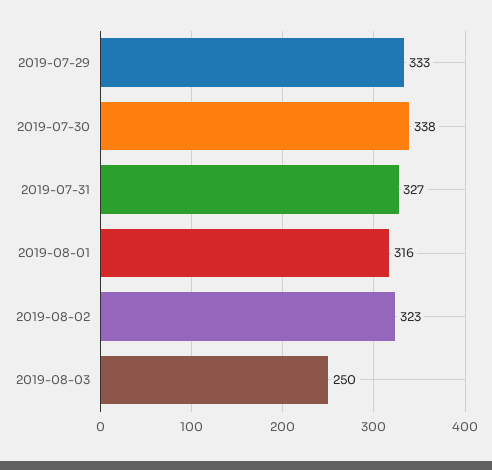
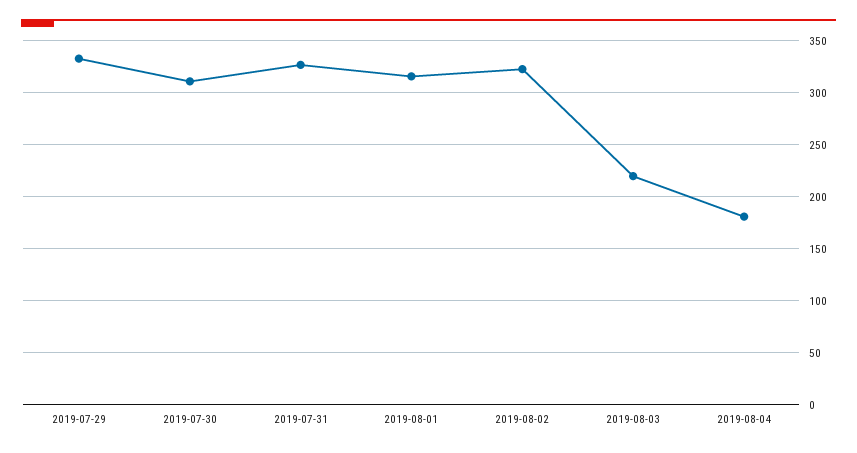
2019-07-30: 338 -> 310
2019-08-03: 250 -> 220
2019-08-04: none -> 180

